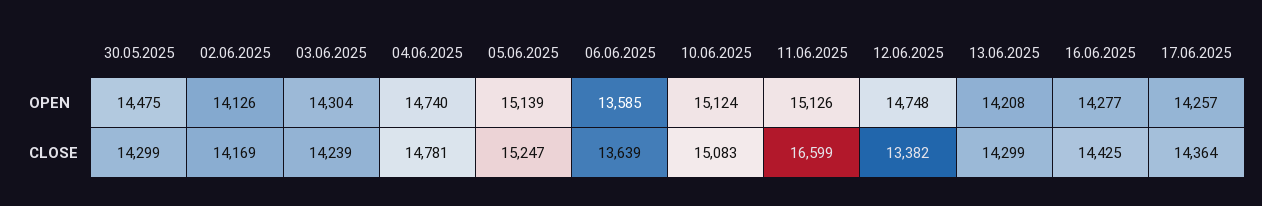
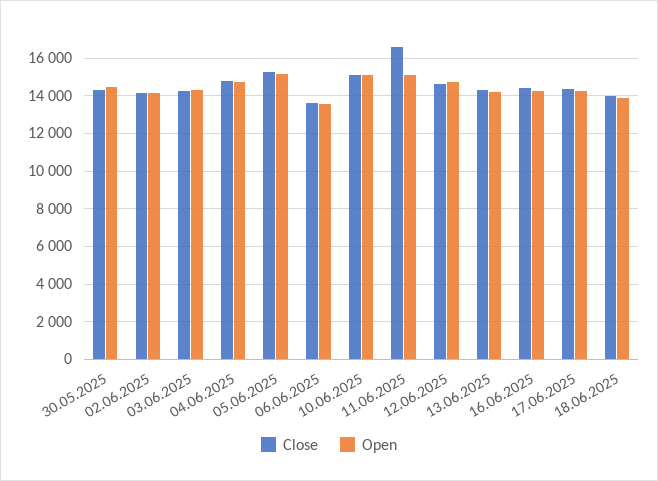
CLOSE, 12.06.2025: 13382 -> 14500
CLOSE, 18.06.2025: none -> 14000
OPEN, 18.06.2025: none -> 14000

